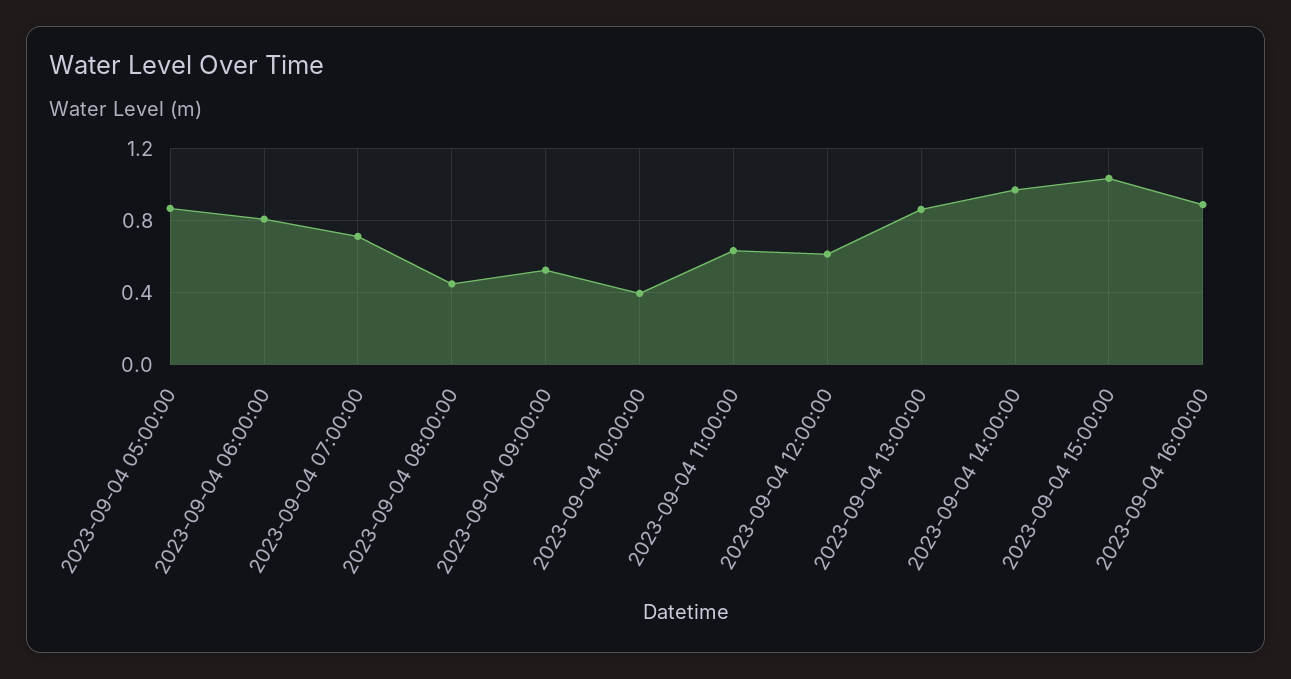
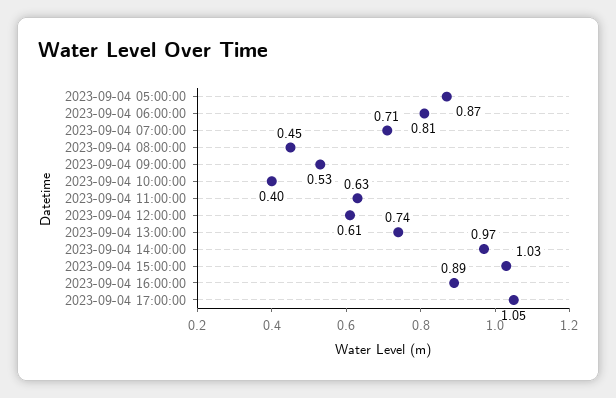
2023-09-04 13:00:00: 0.85 -> 0.74
2023-09-04 17:00:00: none -> 1.05

